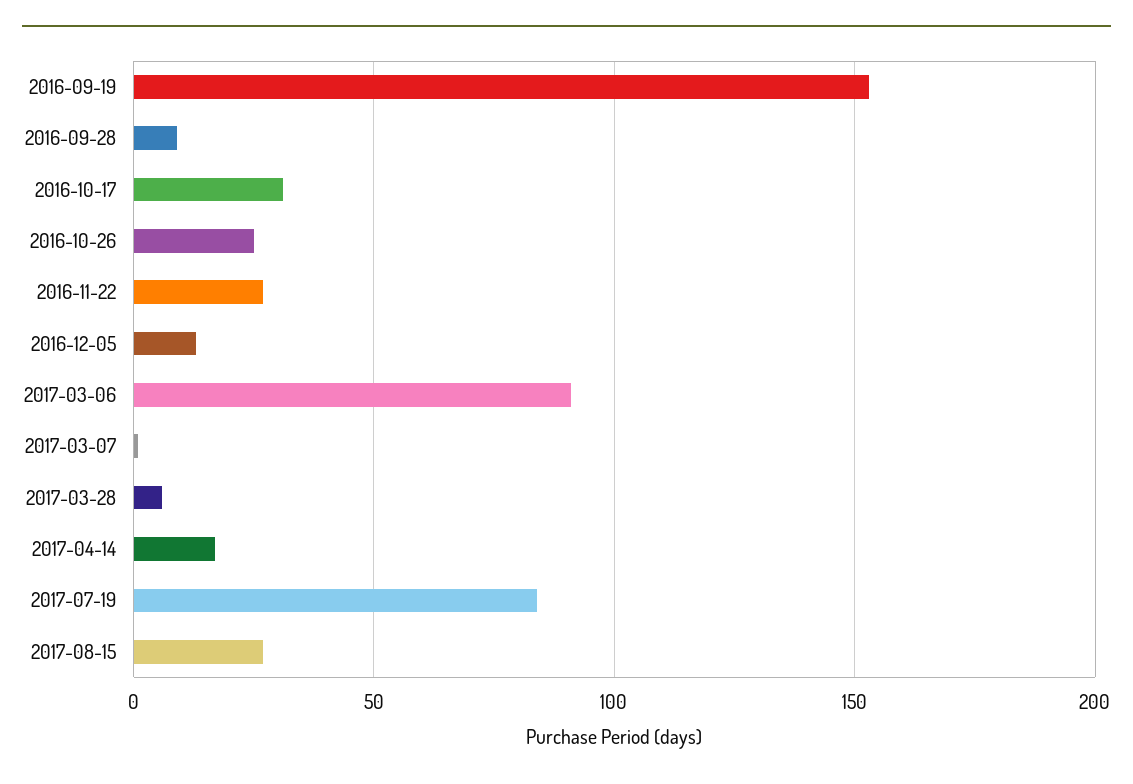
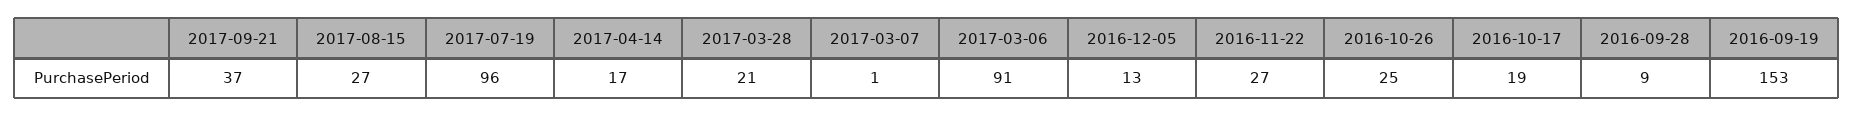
2016-10-17: 30 -> 19
2017-03-28: 5 -> 21
2017-07-19: 85 -> 96
2017-09-21: none -> 37

